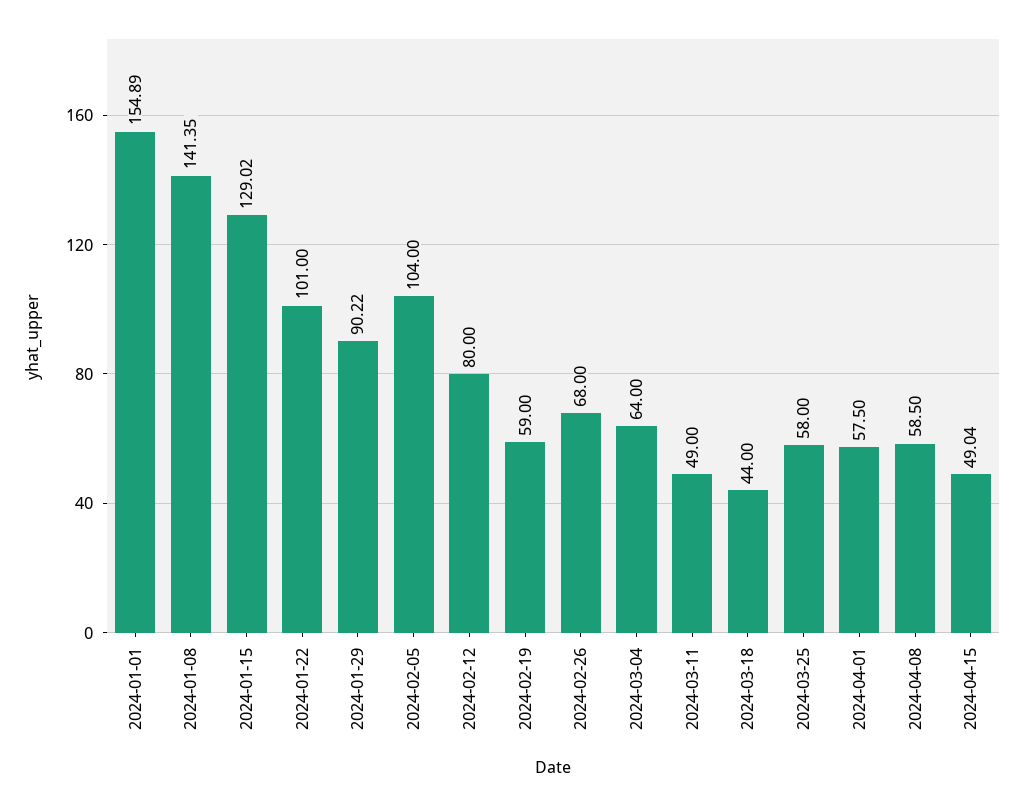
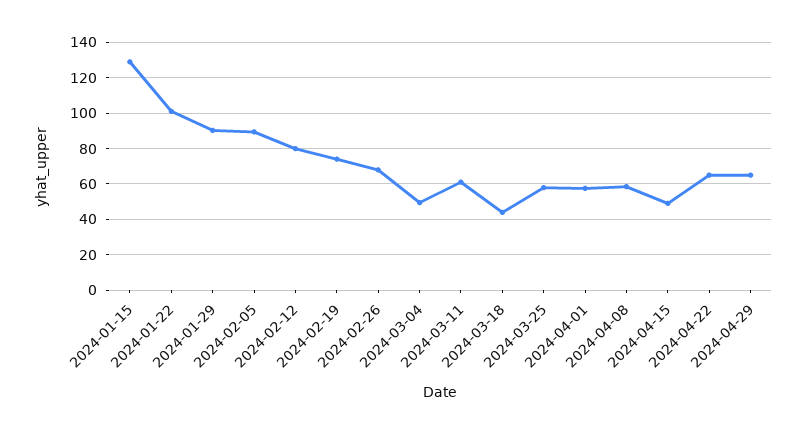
2024-01-01: 154.89 -> none
2024-01-08: 141.35 -> none
2024-02-05: 104 -> 90
2024-02-19: 59 -> 75
2024-03-04: 64 -> 50
2024-03-11: 49 -> 60
2024-04-22: none -> 65
2024-04-29: none -> 65

